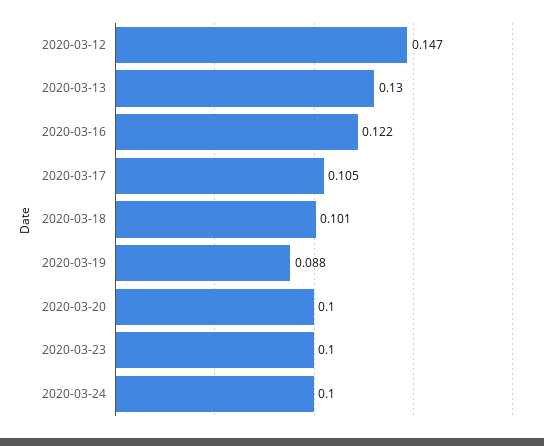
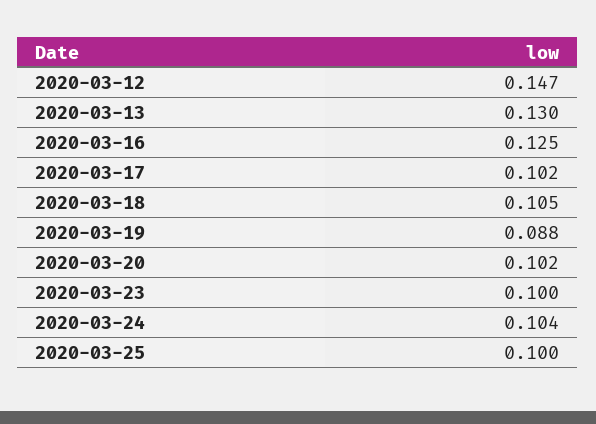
2020-03-16: 0.122 -> 0.125
2020-03-17: 0.105 -> 0.102
2020-03-18: 0.101 -> 0.105
2020-03-20: 0.1 -> 0.102
2020-03-24: 0.1 -> 0.104
2020-03-25: none -> 0.1

